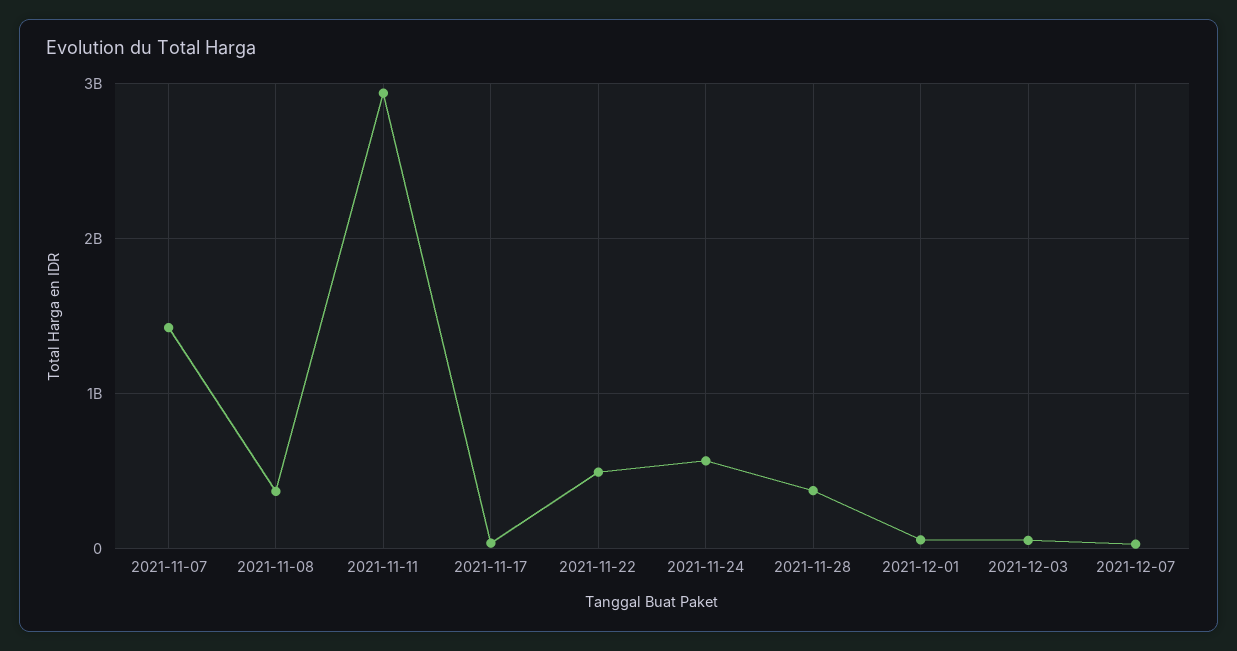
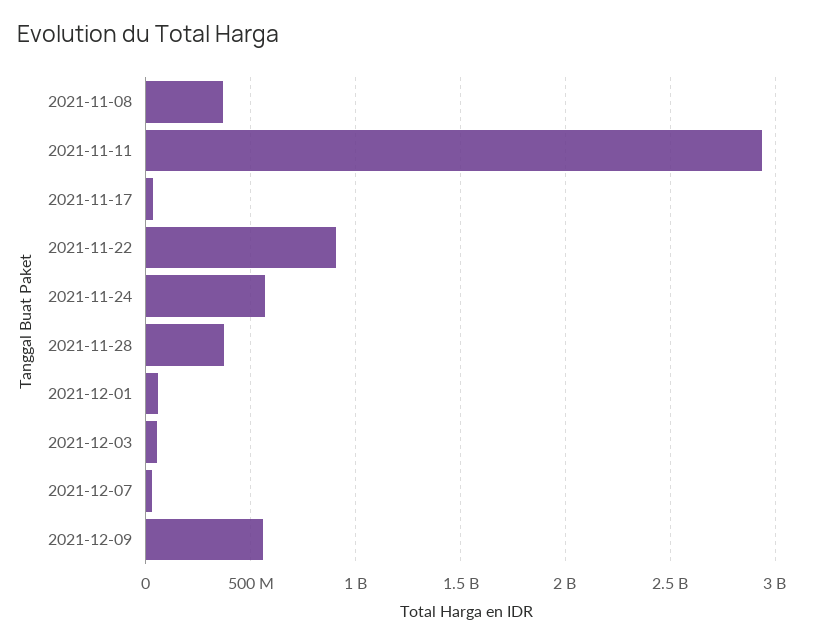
2021-11-07: 1400000000 -> none
2021-11-22: 500000000 -> 900000000
2021-12-09: none -> 550000000

